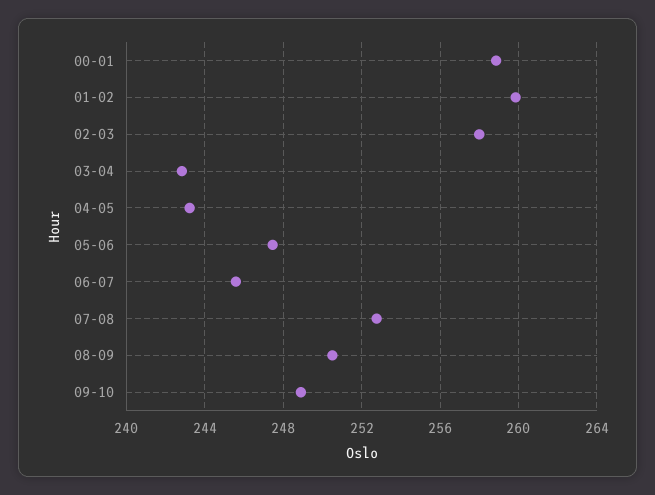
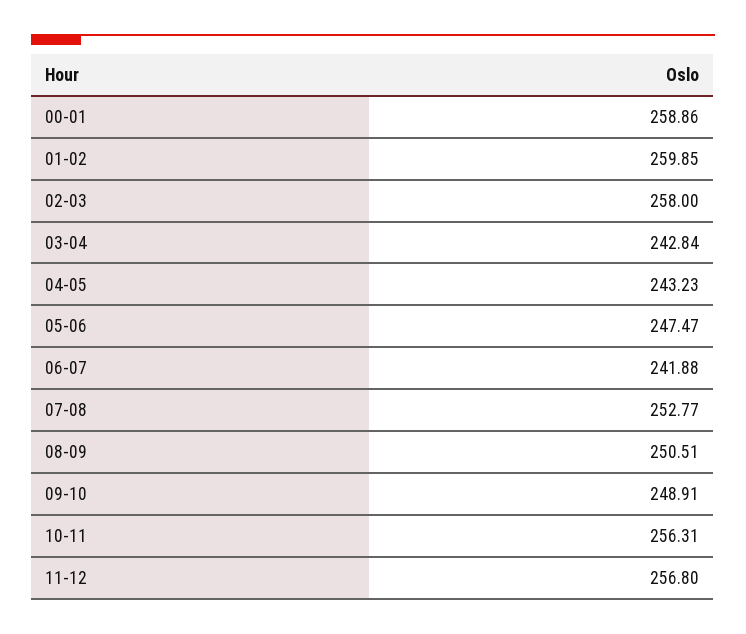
06-07: 245.5 -> 241.88
10-11: none -> 256.31
11-12: none -> 256.8

